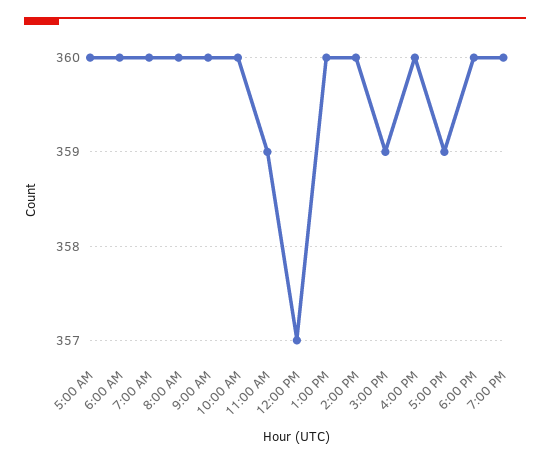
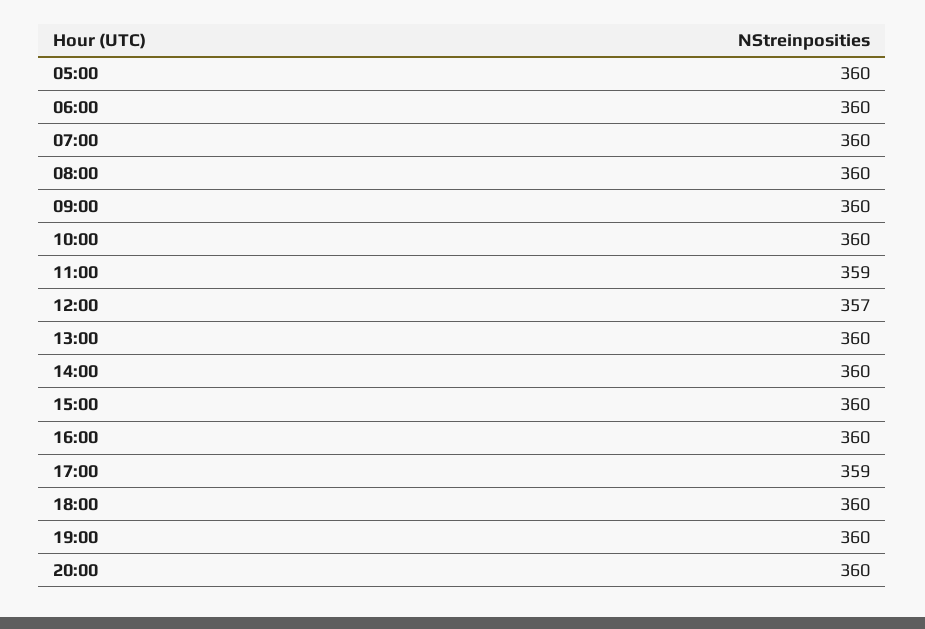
3:00 PM: 359 -> 360
20:00: none -> 360

